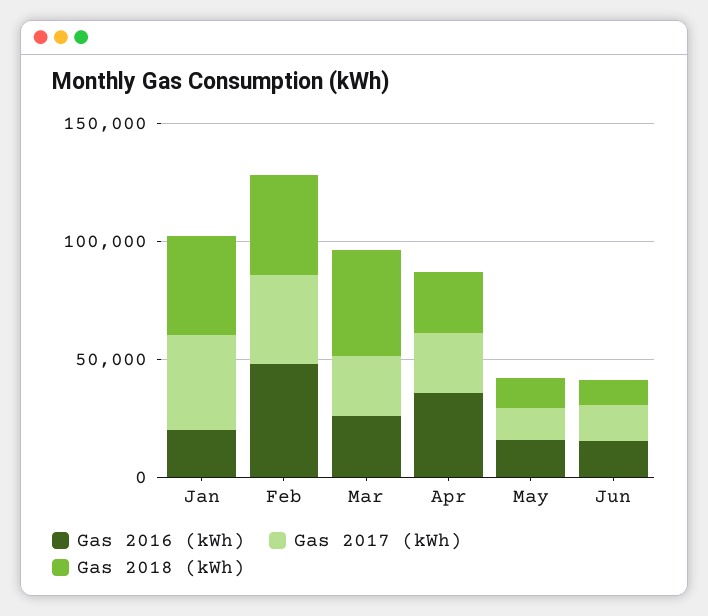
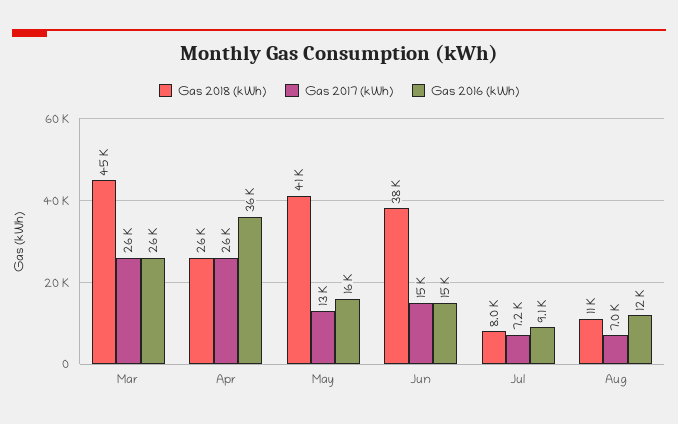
Gas 2016 (kWh), Jan: 20000 -> none
Gas 2017 (kWh), Jan: 40000 -> none
Gas 2018 (kWh), Jan: 40000 -> none
Gas 2016 (kWh), Feb: 50000 -> none
Gas 2017 (kWh), Feb: 40000 -> none
Gas 2018 (kWh), Feb: 40000 -> none
Gas 2018 (kWh), May: 10000 -> 41000
Gas 2018 (kWh), Jun: 10000 -> 38000
Gas 2018 (kWh), Jul: none -> 8000
Gas 2017 (kWh), Jul: none -> 7200
Gas 2016 (kWh), Jul: none -> 9100
Gas 2018 (kWh), Aug: none -> 11000
Gas 2017 (kWh), Aug: none -> 7000
Gas 2016 (kWh), Aug: none -> 12000

